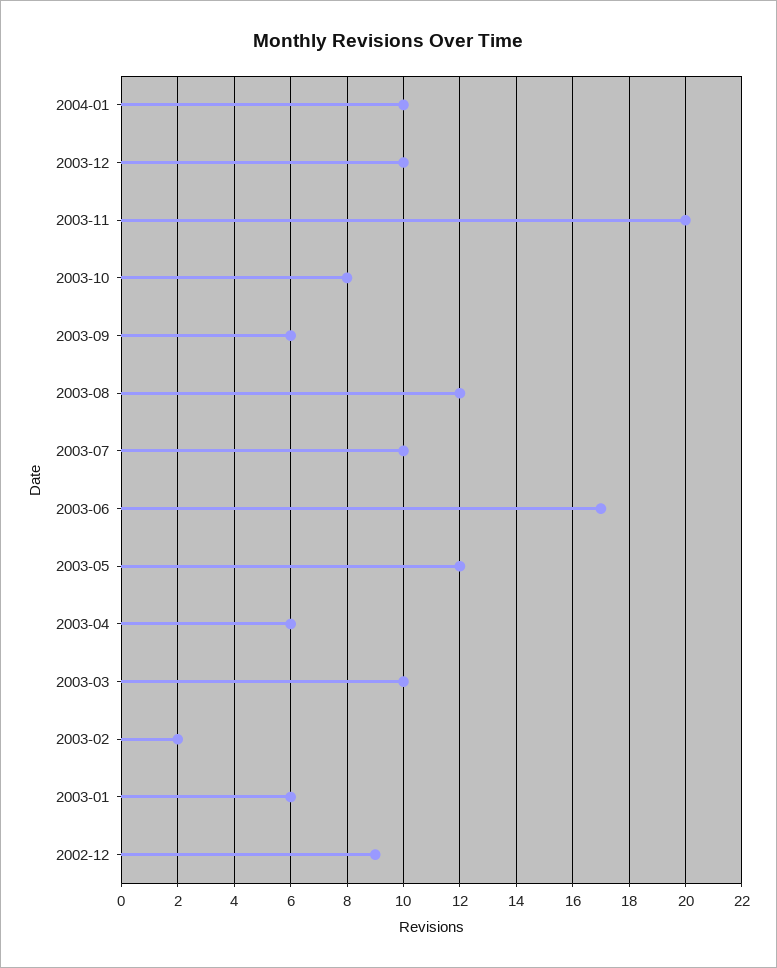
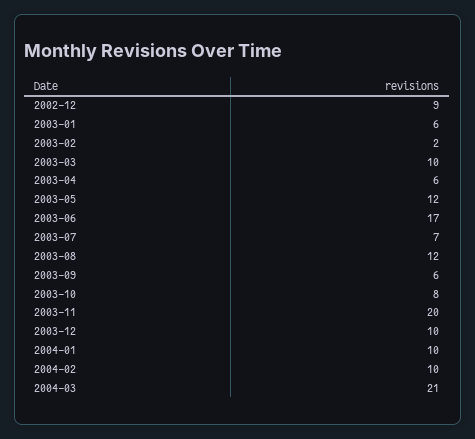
2003-07: 10 -> 7
2004-02: none -> 10
2004-03: none -> 21

